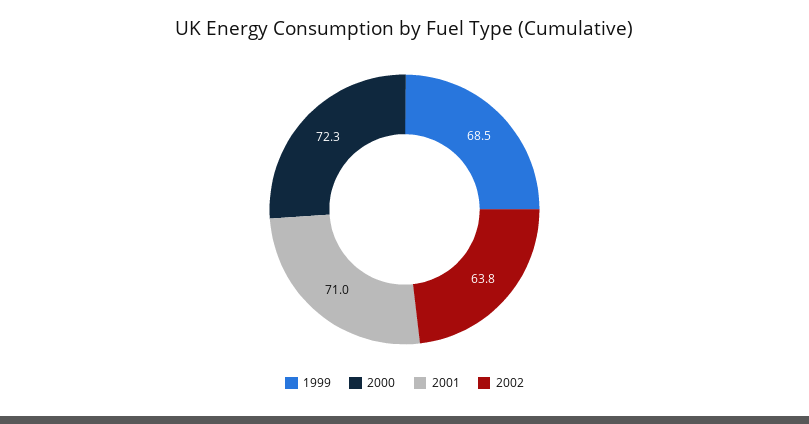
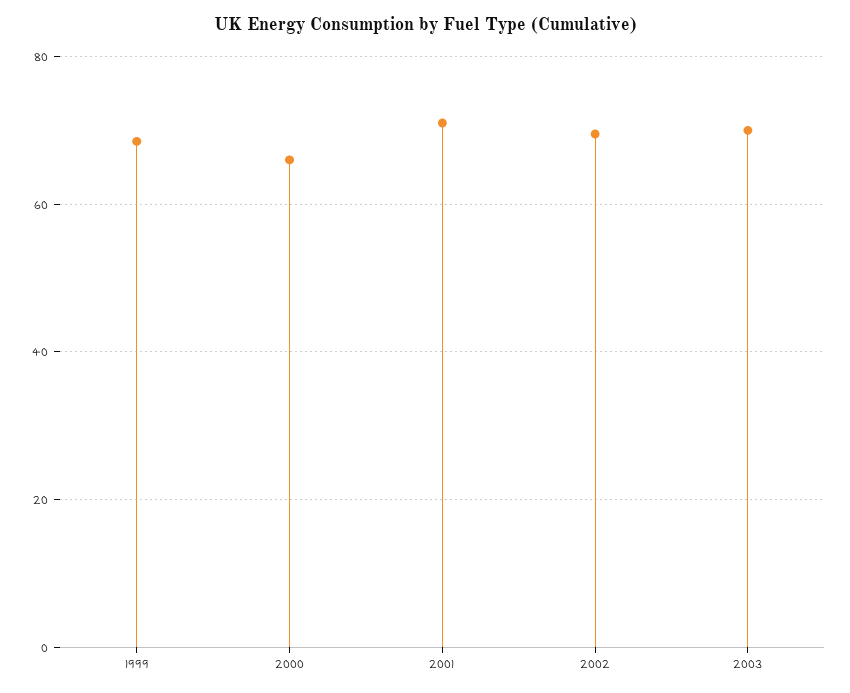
2000: 72.3 -> 66
2002: 63.8 -> 70
2003: none -> 70

